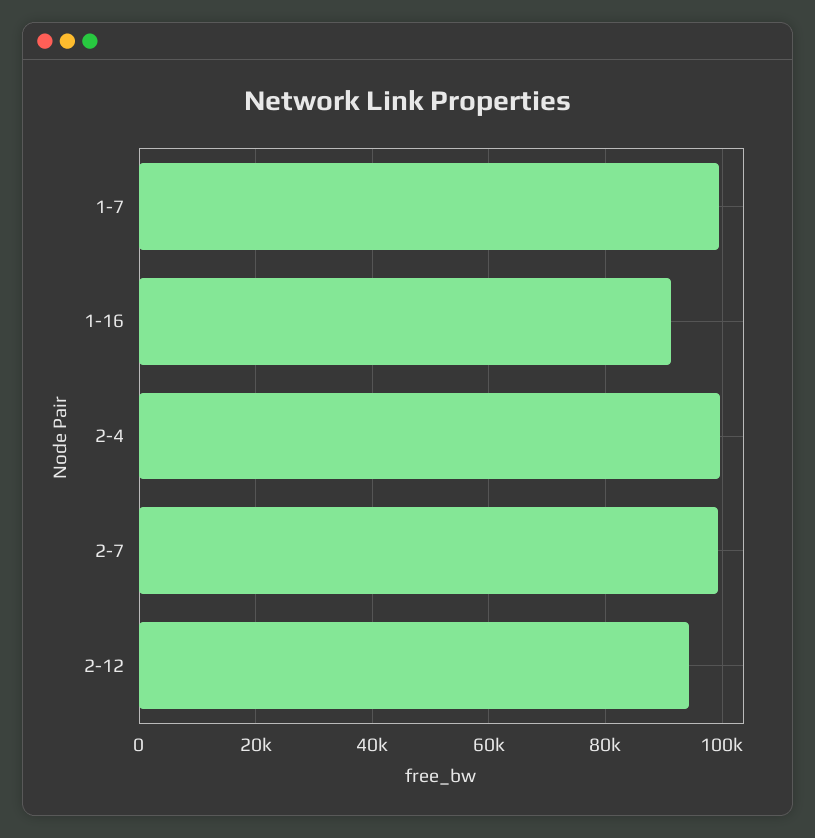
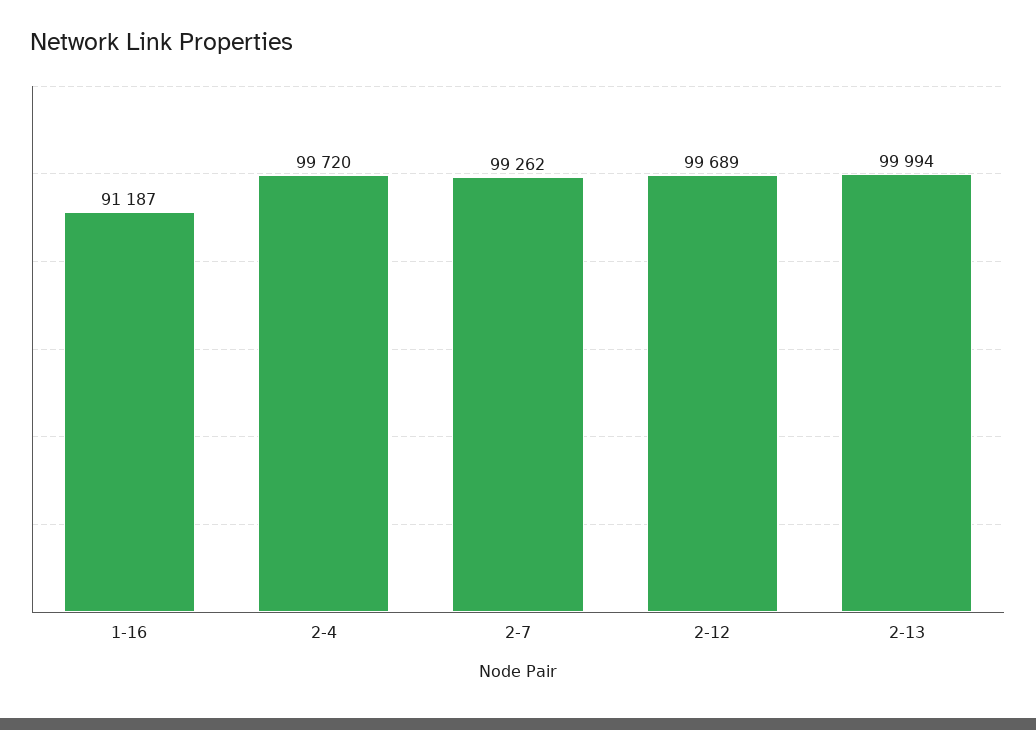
1-7: 100000 -> none
2-12: 94000 -> 99689
2-13: none -> 99994

